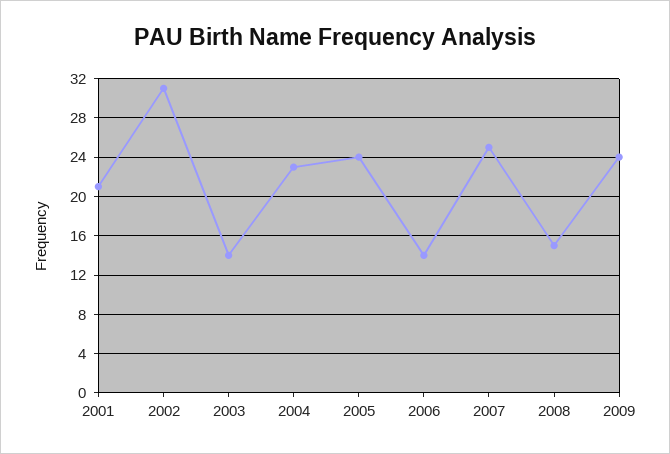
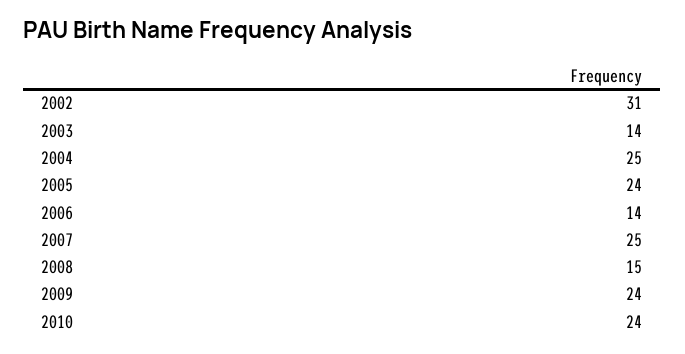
2001: 21 -> none
2004: 23 -> 25
2010: none -> 24

